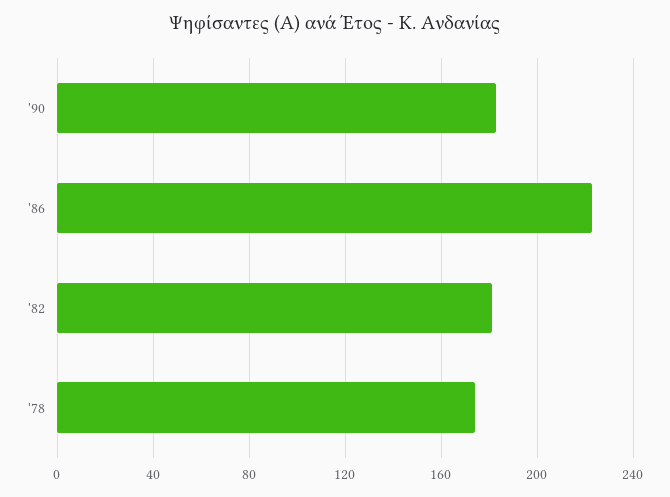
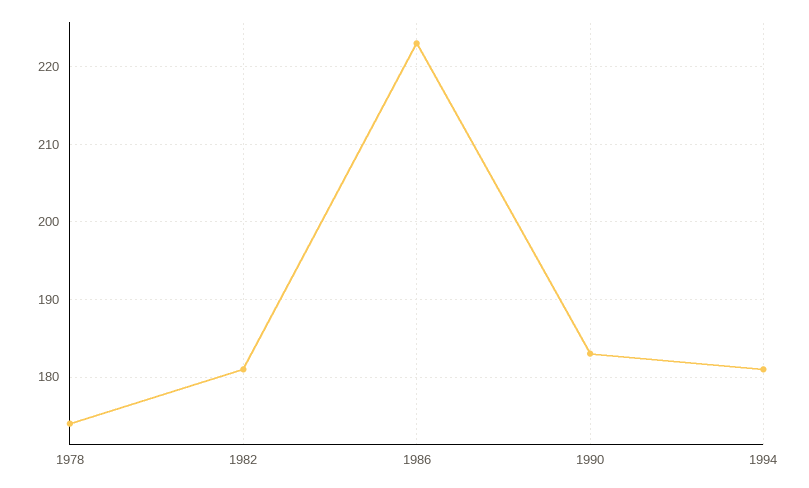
1994: none -> 181

